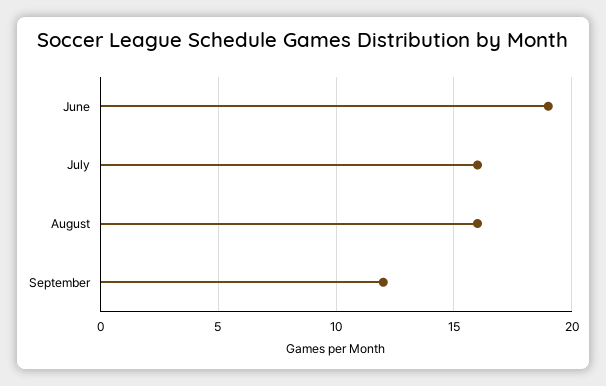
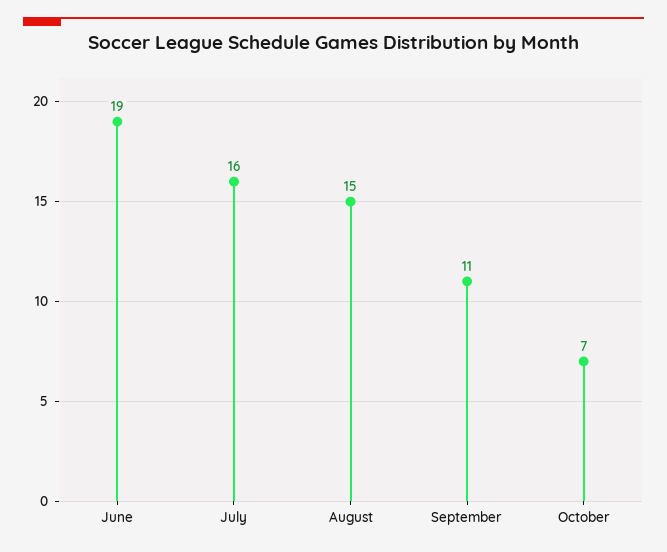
August: 16 -> 15
September: 12 -> 11
October: none -> 7

